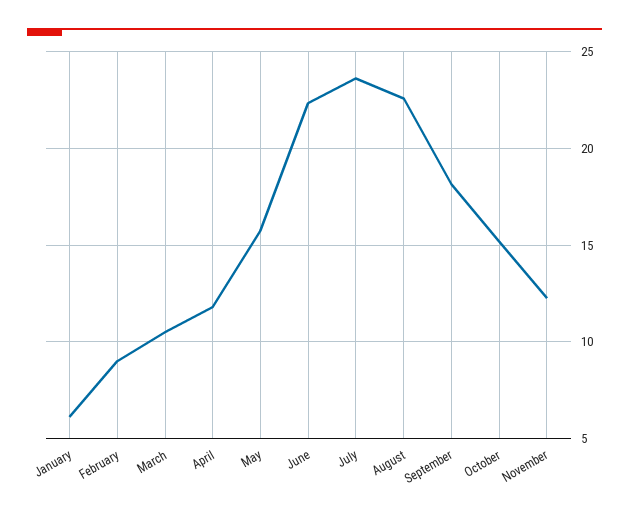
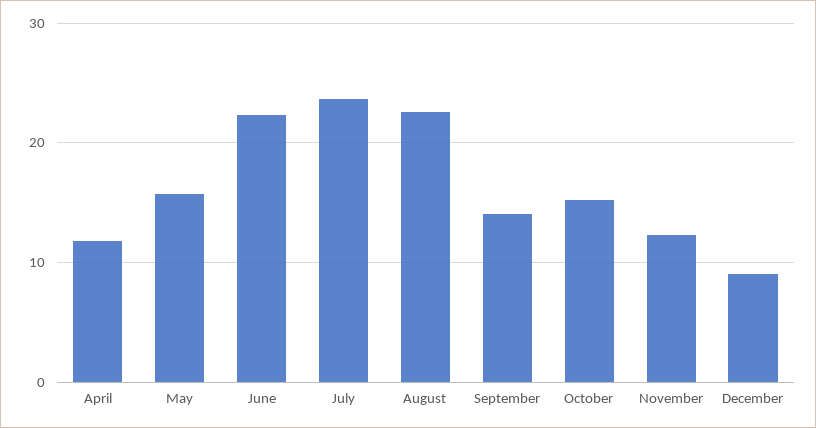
January: 6 -> none
February: 9 -> none
March: 10.5 -> none
September: 18 -> 14
December: none -> 9

